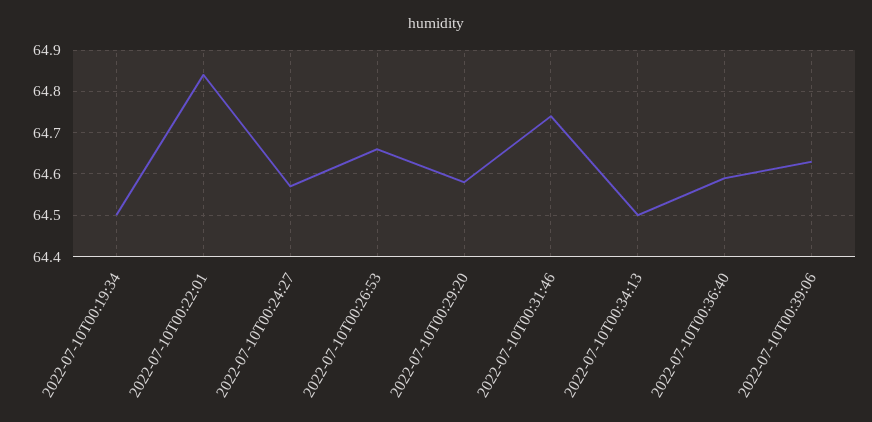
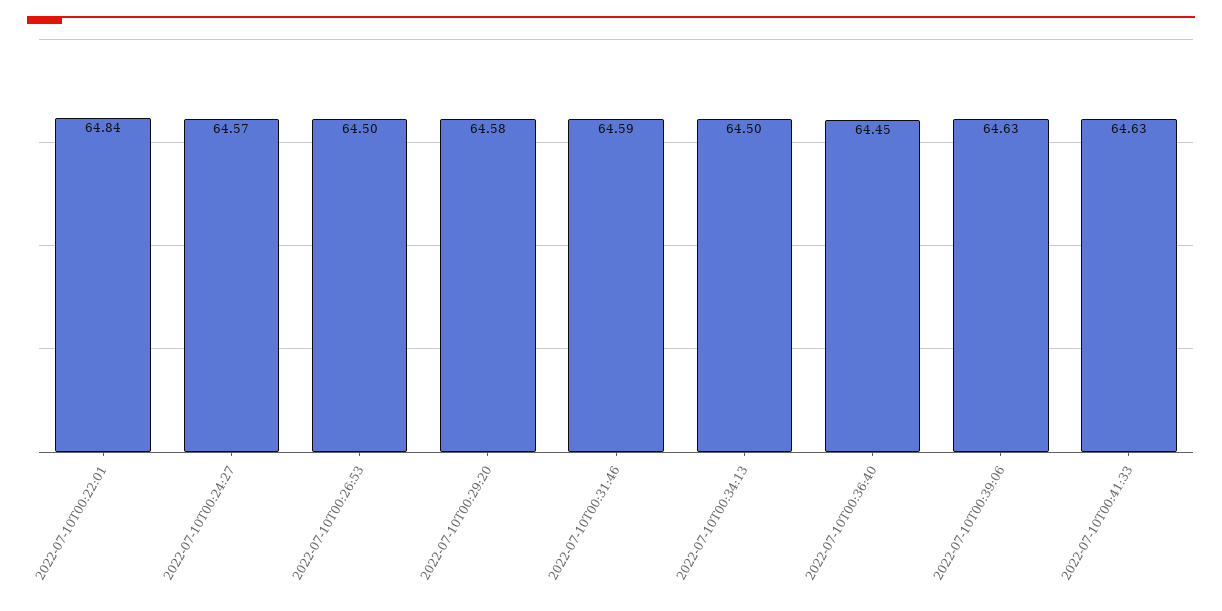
2022-07-10T00:19:34: 64.5 -> none
2022-07-10T00:26:53: 64.65 -> 64.5
2022-07-10T00:31:46: 64.75 -> 64.59
2022-07-10T00:36:40: 64.6 -> 64.45
2022-07-10T00:41:33: none -> 64.63

